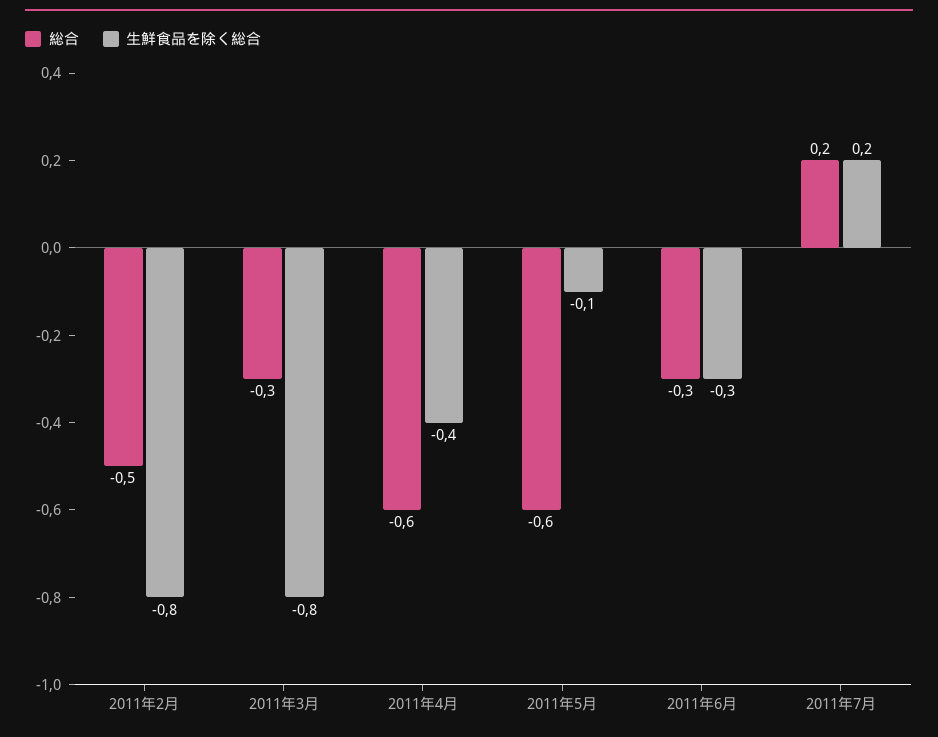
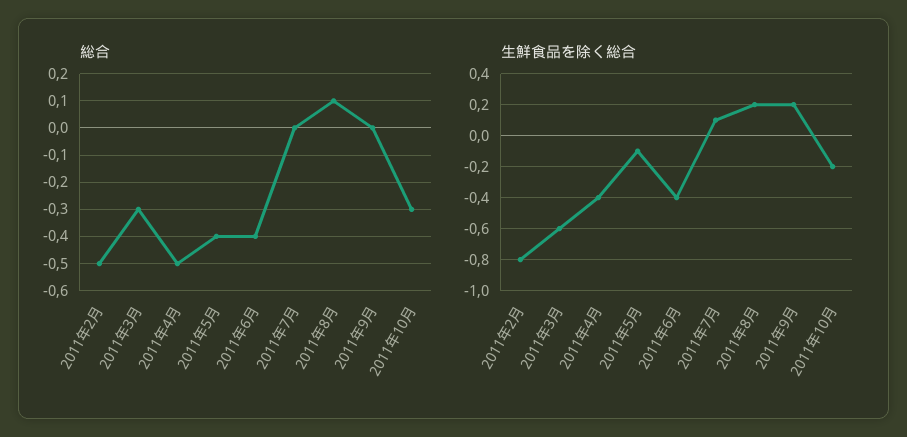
生鮮食品を除く総合, 2011年3月: -0.8 -> -0.6
総合, 2011年4月: -0.6 -> -0.5
総合, 2011年5月: -0.6 -> -0.4
総合, 2011年6月: -0.3 -> -0.4
生鮮食品を除く総合, 2011年6月: -0.3 -> -0.4
総合, 2011年7月: 0.2 -> 0
生鮮食品を除く総合, 2011年7月: 0.2 -> 0.1
総合, 2011年8月: none -> 0.1
総合, 2011年9月: none -> 0
総合, 2011年10月: none -> -0.3
生鮮食品を除く総合, 2011年8月: none -> 0.2
生鮮食品を除く総合, 2011年9月: none -> 0.2
生鮮食品を除く総合, 2011年10月: none -> -0.2

